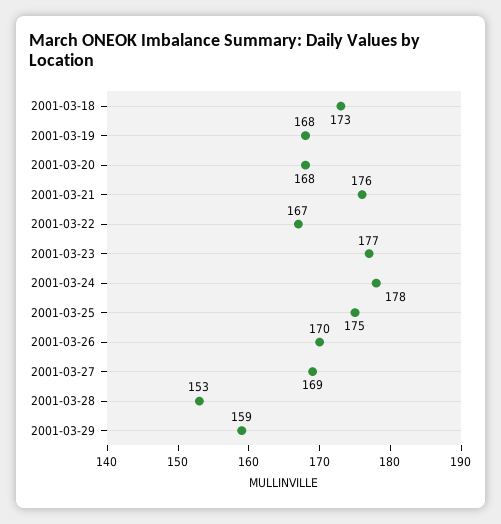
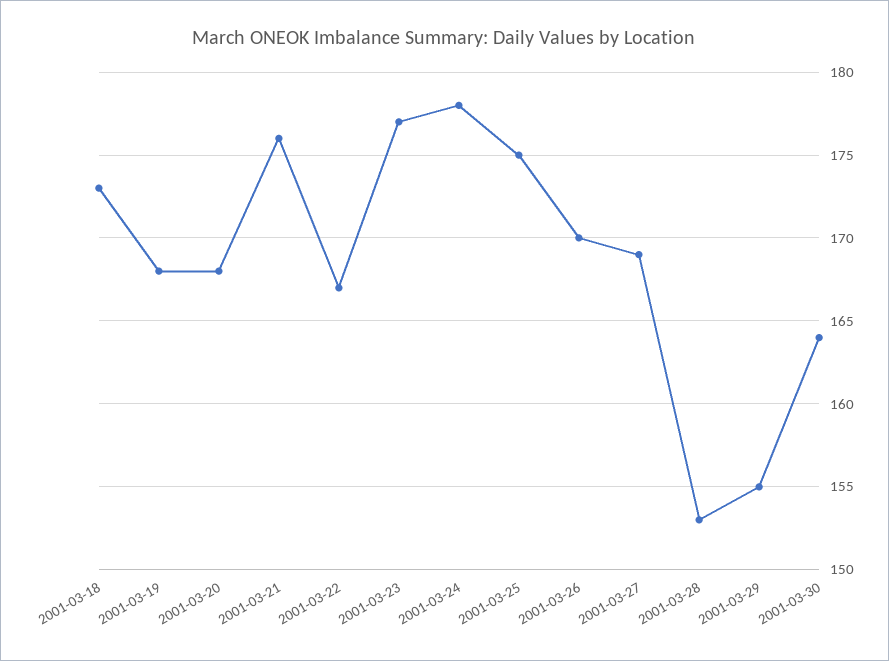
2001-03-29: 159 -> 155
2001-03-30: none -> 164

